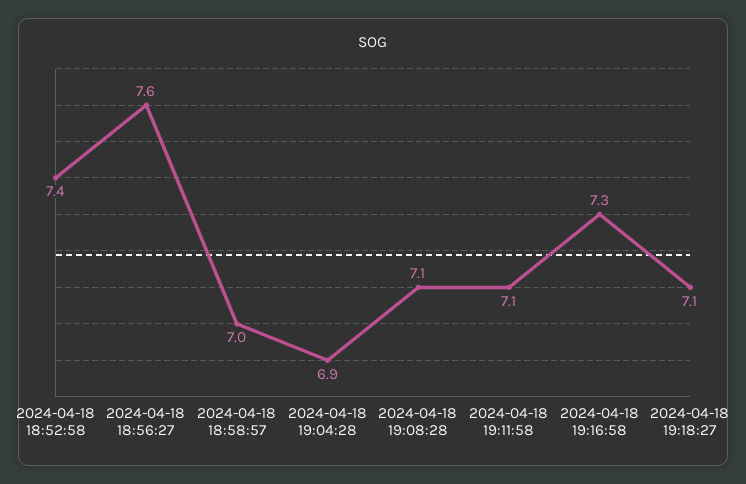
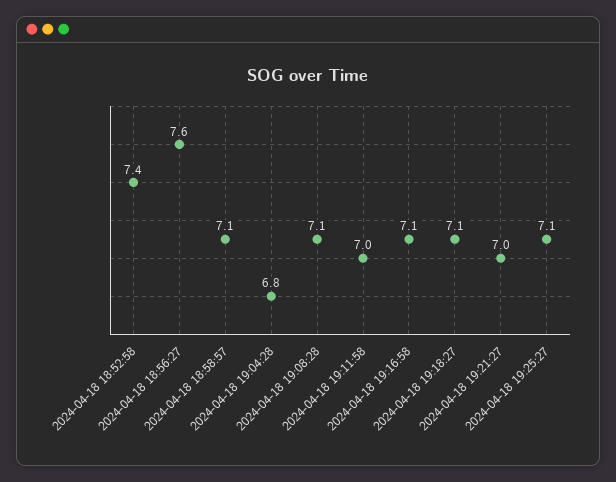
2024-04-18 18:58:57: 7 -> 7.1
2024-04-18 19:04:28: 6.9 -> 6.8
2024-04-18 19:11:58: 7.1 -> 7
2024-04-18 19:16:58: 7.3 -> 7.1
2024-04-18 19:21:27: none -> 7
2024-04-18 19:25:27: none -> 7.1

